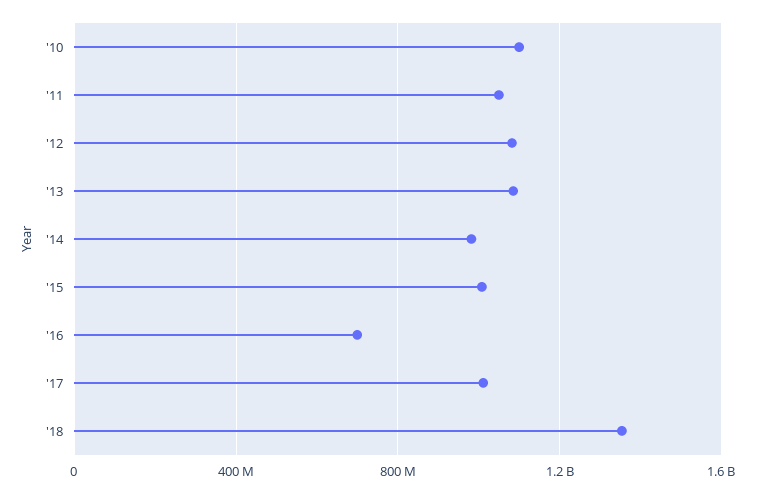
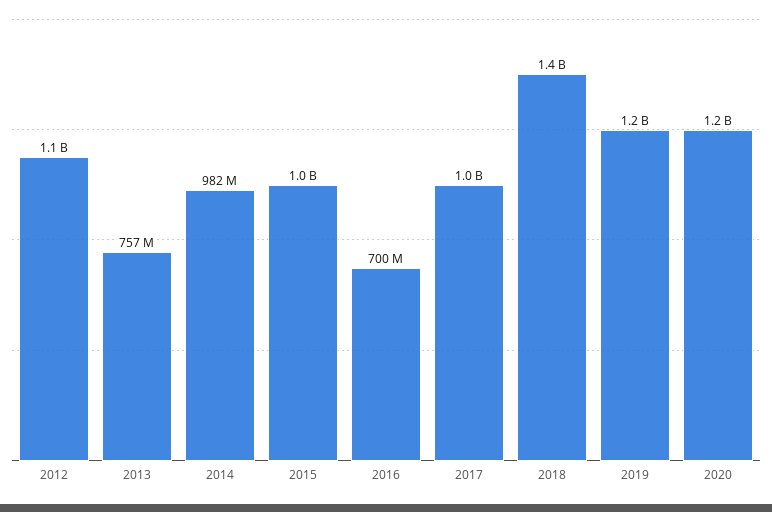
'10: 1100000000 -> none
'11: 1050000000 -> none
'13: 1100000000 -> 757000000
2019: none -> 1200000000
2020: none -> 1200000000

